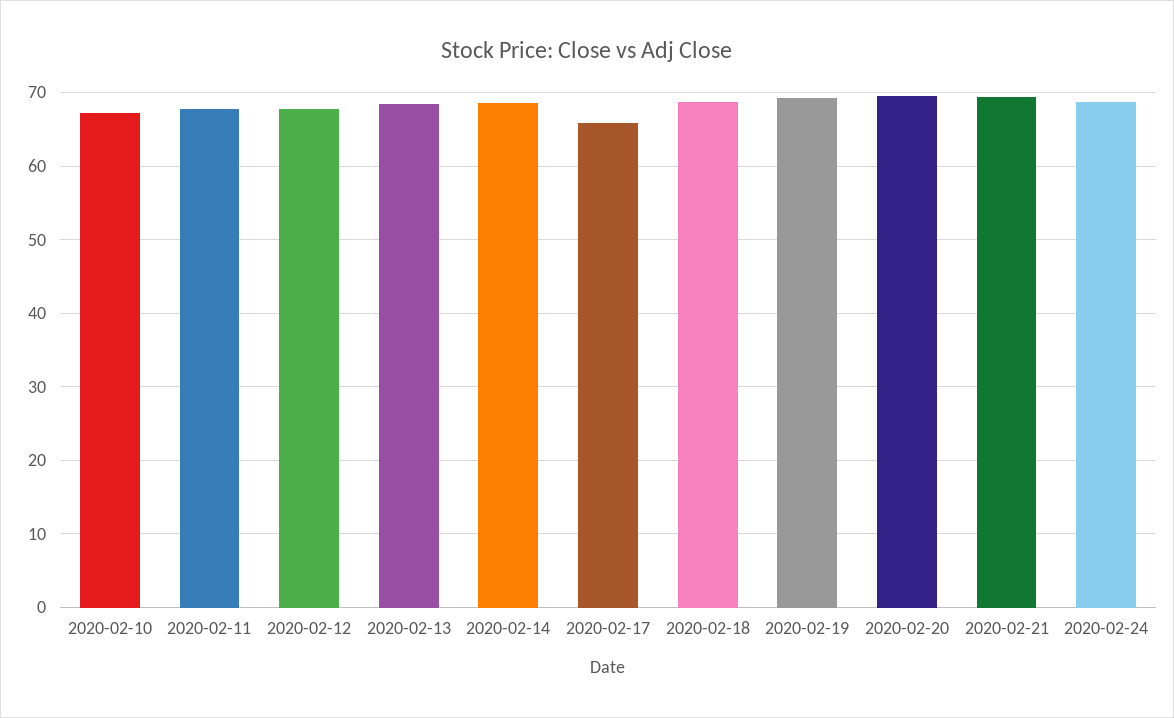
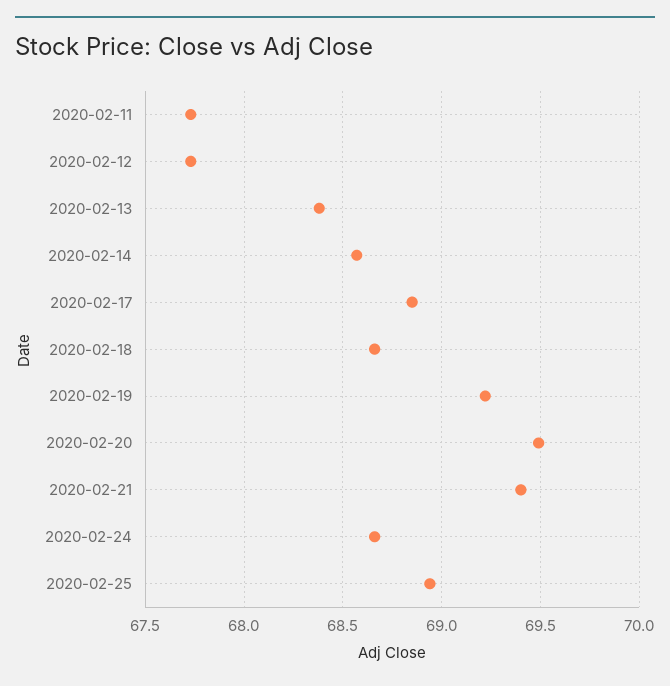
2020-02-10: 67 -> none
2020-02-17: 66 -> 68.85
2020-02-25: none -> 68.95

